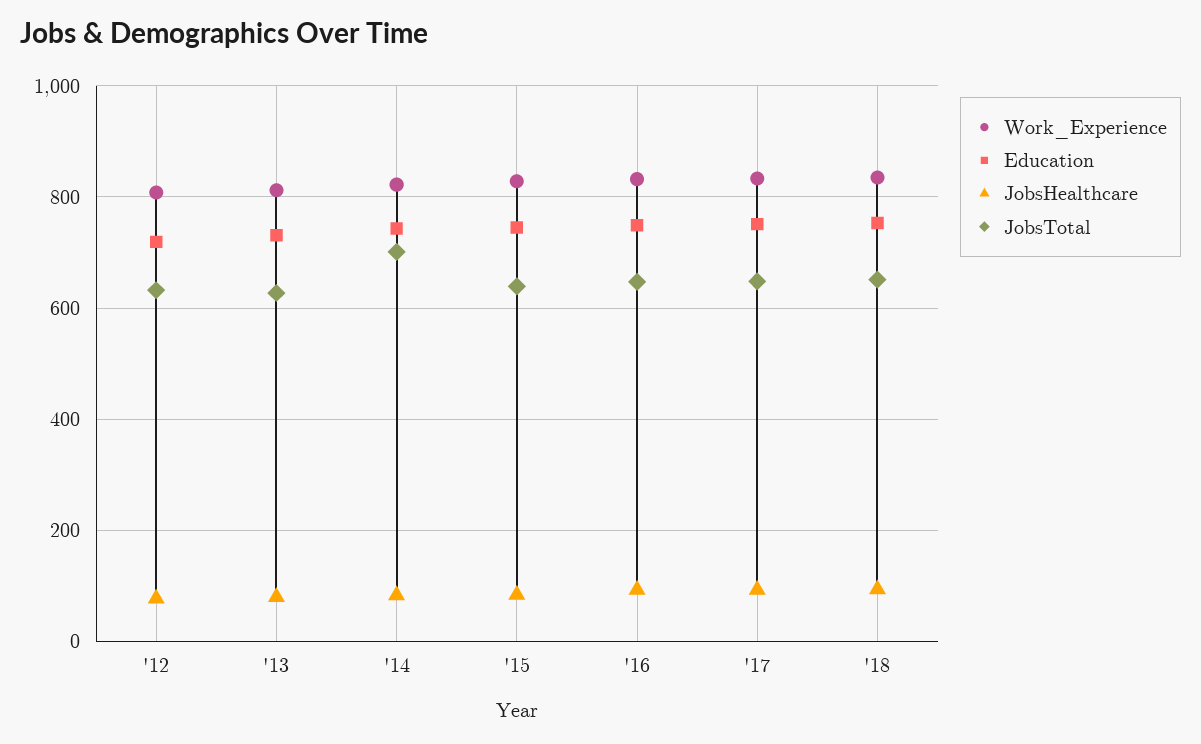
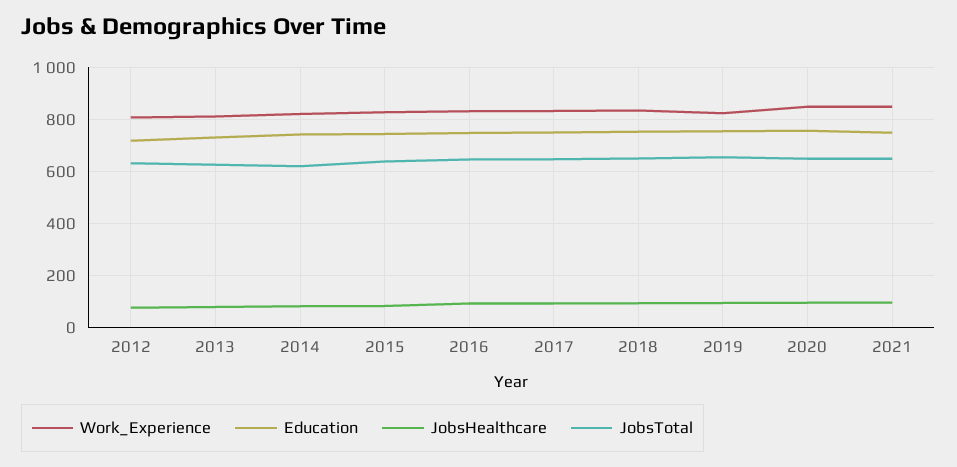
JobsTotal, '14: 700 -> 625
Work_Experience, 2019: none -> 825
Education, 2019: none -> 750
JobsHealthcare, 2019: none -> 100
JobsTotal, 2019: none -> 650
Work_Experience, 2020: none -> 850
Education, 2020: none -> 750
JobsHealthcare, 2020: none -> 100
JobsTotal, 2020: none -> 650
Work_Experience, 2021: none -> 850
Education, 2021: none -> 750
JobsHealthcare, 2021: none -> 100
JobsTotal, 2021: none -> 650

